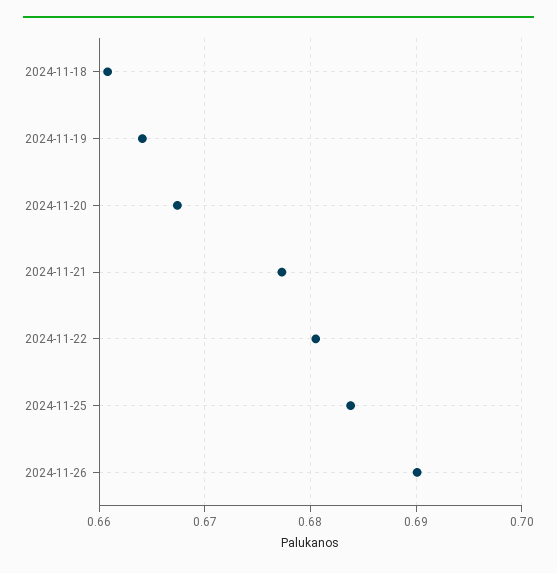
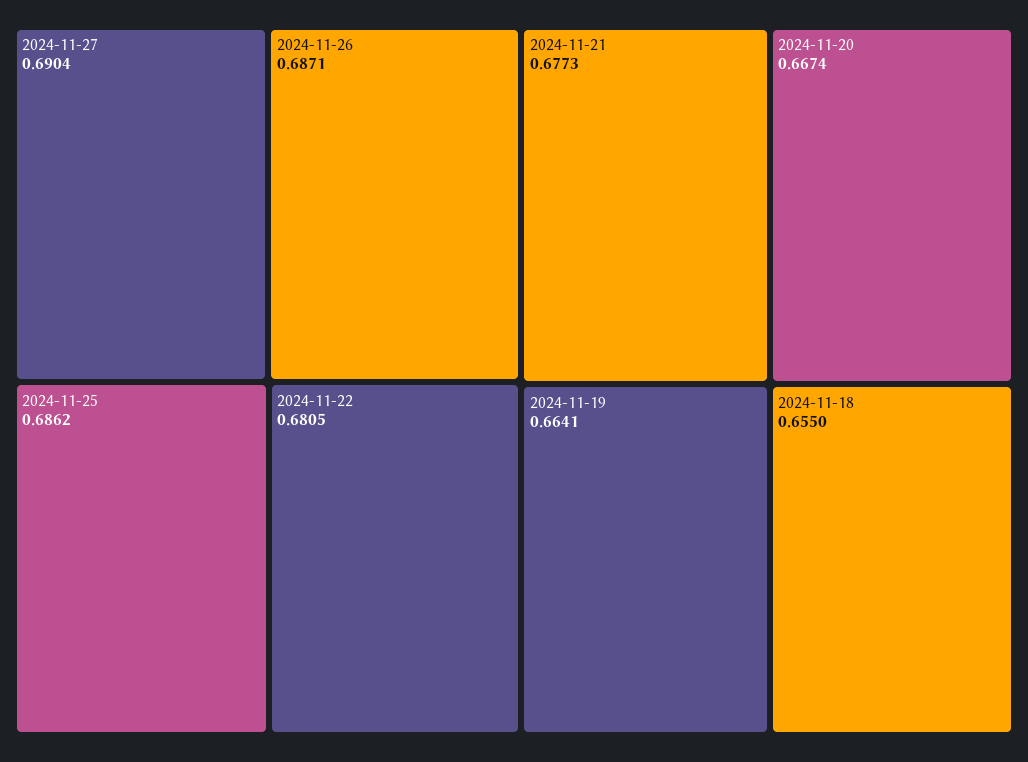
2024-11-18: 0.661 -> 0.655
2024-11-25: 0.684 -> 0.6862
2024-11-26: 0.69 -> 0.6871
2024-11-27: none -> 0.6904

